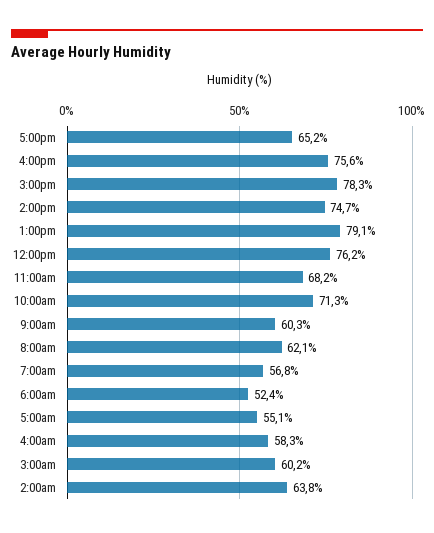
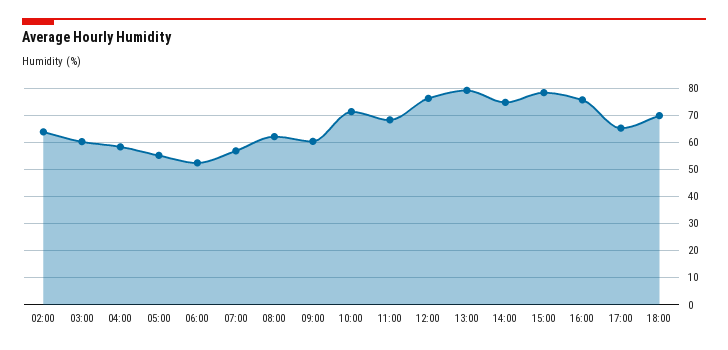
18:00: none -> 70

